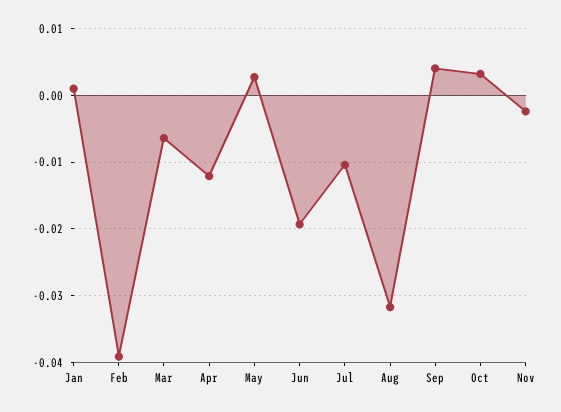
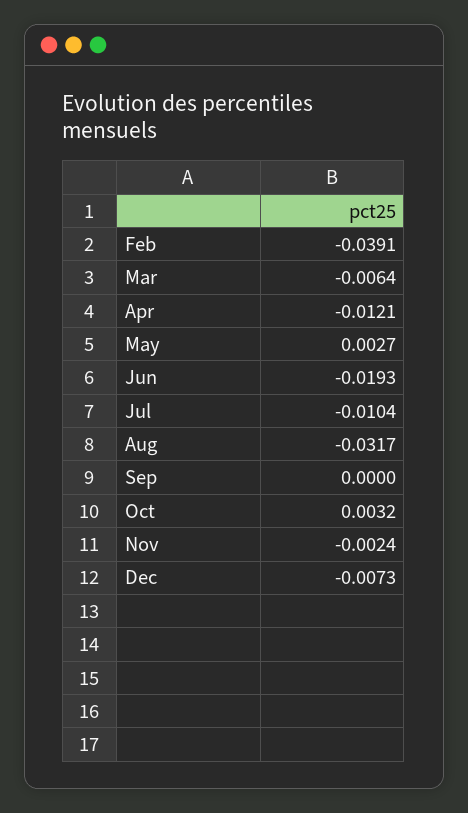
Jan: 0.001 -> none
Sep: 0.004 -> 0
Dec: none -> -0.0073

